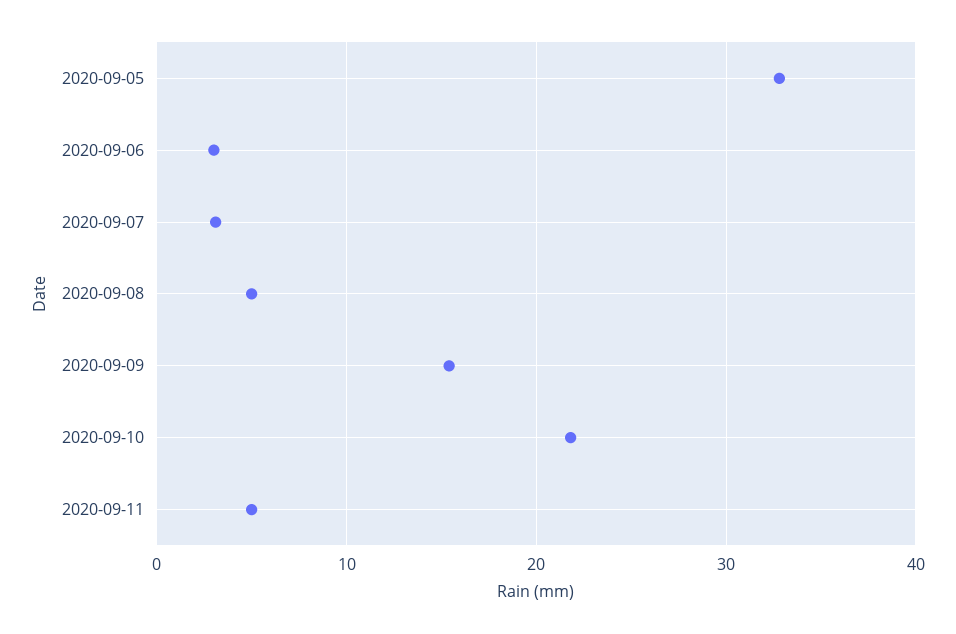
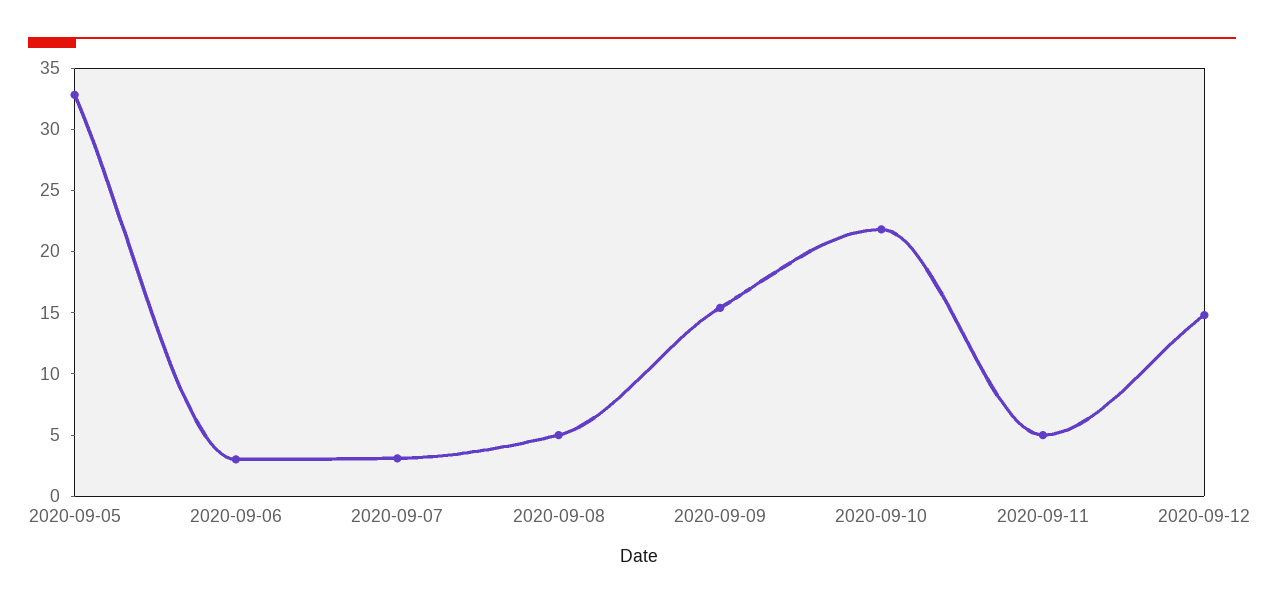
2020-09-12: none -> 15

